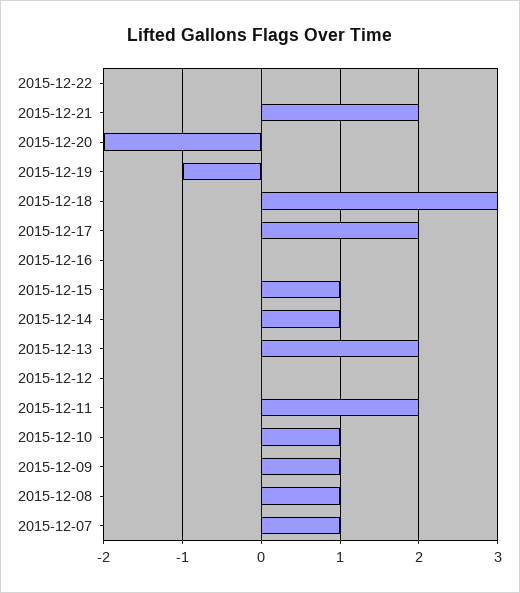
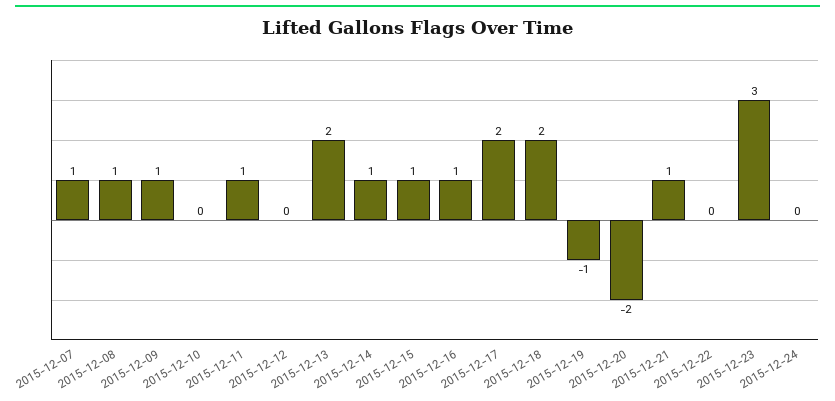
2015-12-21: 2 -> 1
2015-12-18: 3 -> 2
2015-12-16: 0 -> 1
2015-12-11: 2 -> 1
2015-12-10: 1 -> 0
2015-12-23: none -> 3
2015-12-24: none -> 0

